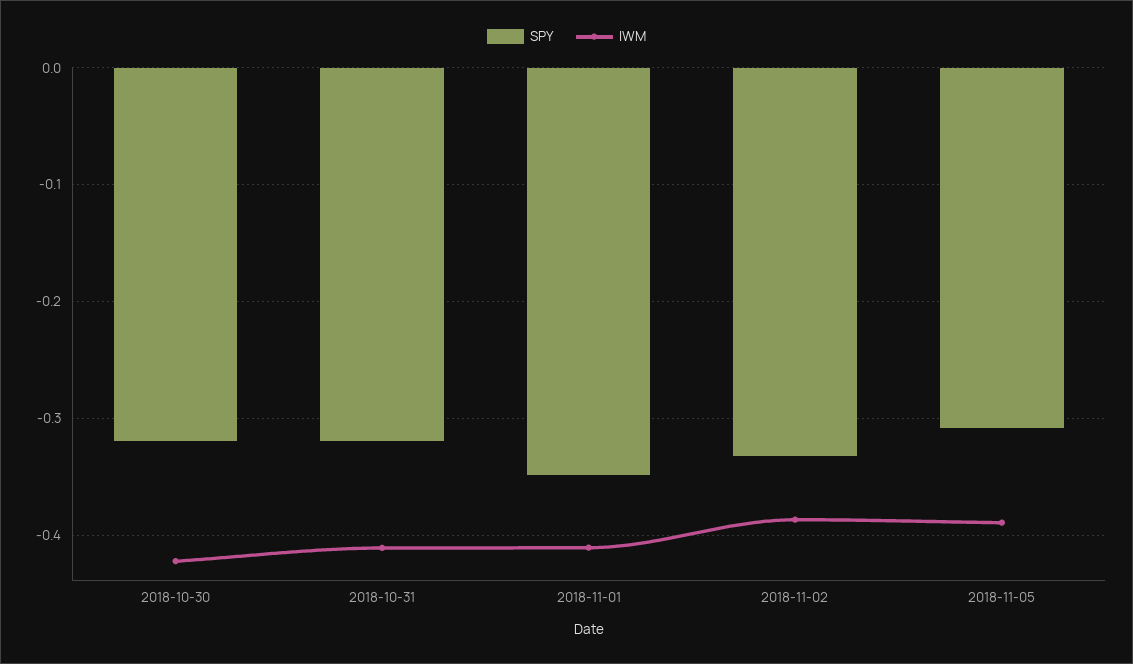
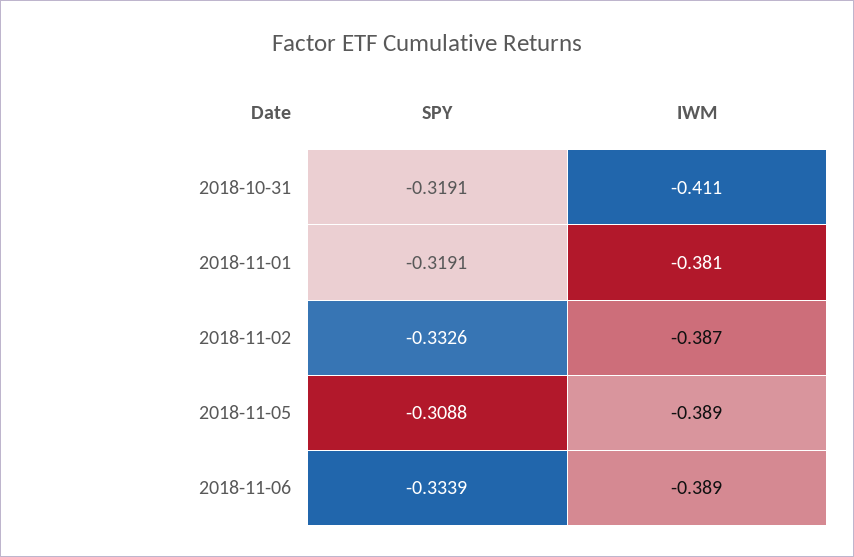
SPY, 2018-10-30: -0.32 -> none
IWM, 2018-10-30: -0.42 -> none
SPY, 2018-11-01: -0.35 -> -0.3191
IWM, 2018-11-01: -0.41 -> -0.381
SPY, 2018-11-06: none -> -0.3339
IWM, 2018-11-06: none -> -0.389

